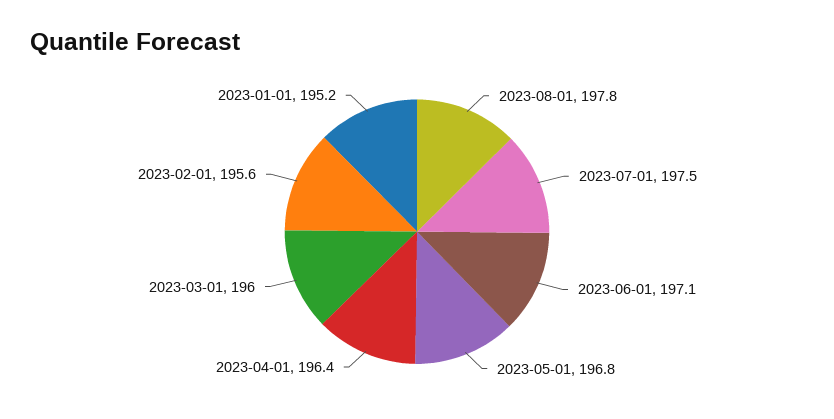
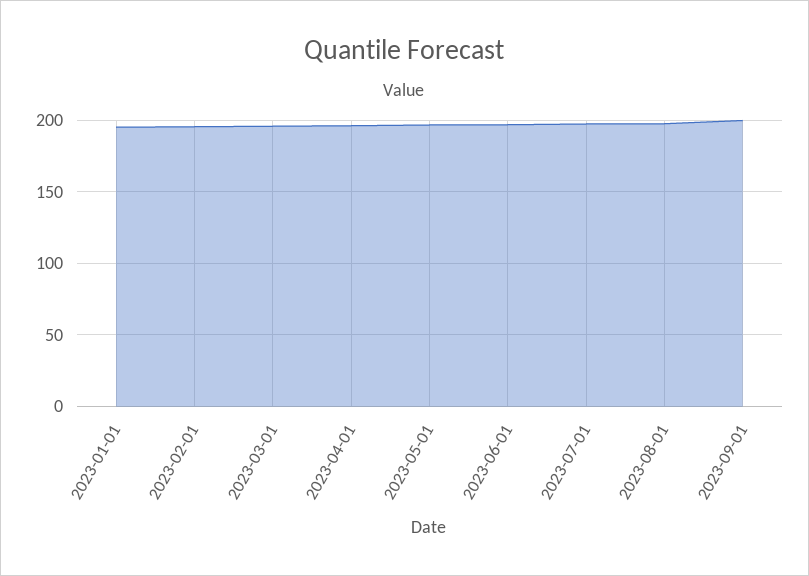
2023-09-01: none -> 200

